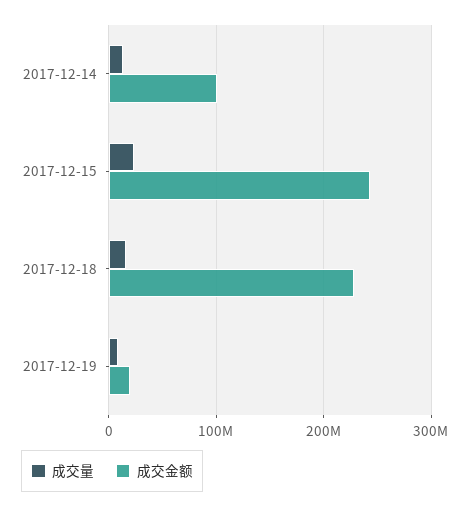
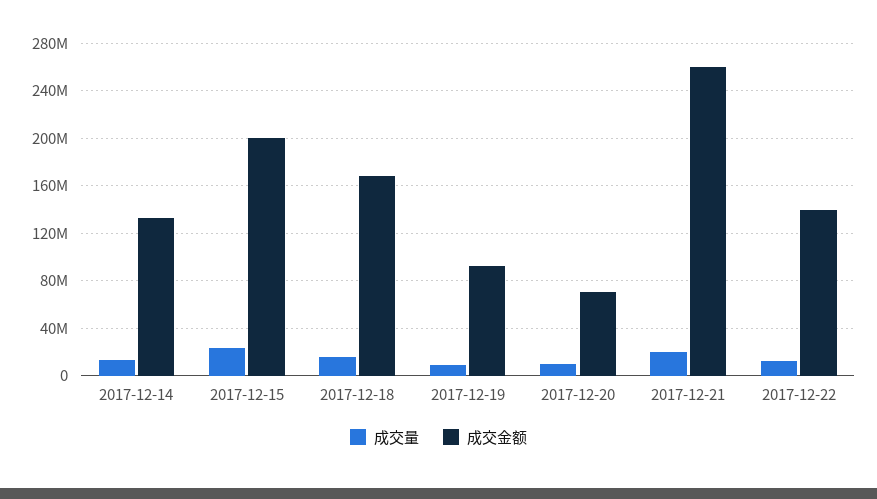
成交金额, 2017-12-14: 100000000 -> 130000000
成交金额, 2017-12-15: 240000000 -> 200000000
成交金额, 2017-12-18: 230000000 -> 170000000
成交金额, 2017-12-19: 20000000 -> 90000000
成交量, 2017-12-20: none -> 10000000
成交金额, 2017-12-20: none -> 70000000
成交量, 2017-12-21: none -> 20000000
成交金额, 2017-12-21: none -> 260000000
成交量, 2017-12-22: none -> 10000000
成交金额, 2017-12-22: none -> 140000000

